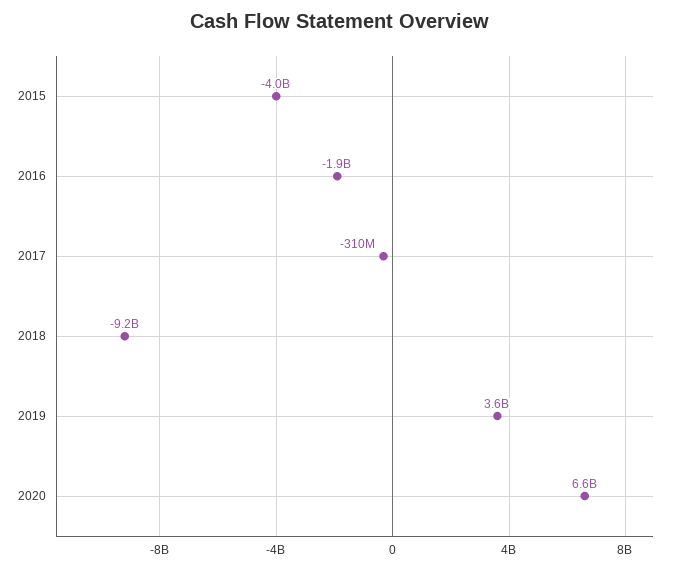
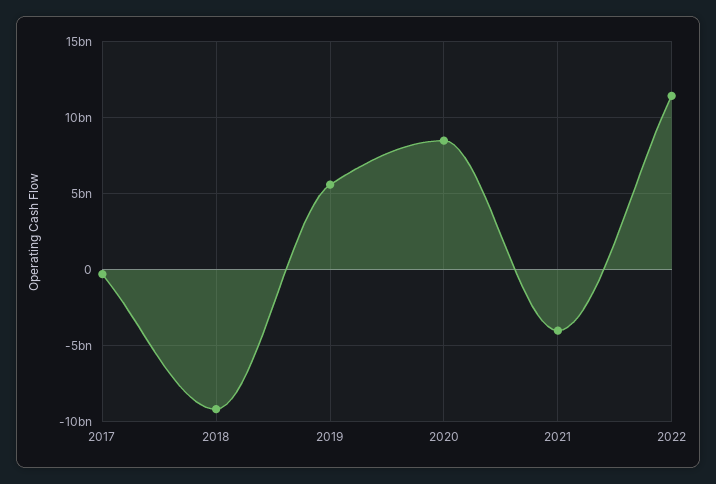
2015: -4000000000 -> none
2016: -1900000000 -> none
2019: 3600000000 -> 5500000000
2020: 6600000000 -> 8500000000
2021: none -> -4000000000
2022: none -> 11500000000

